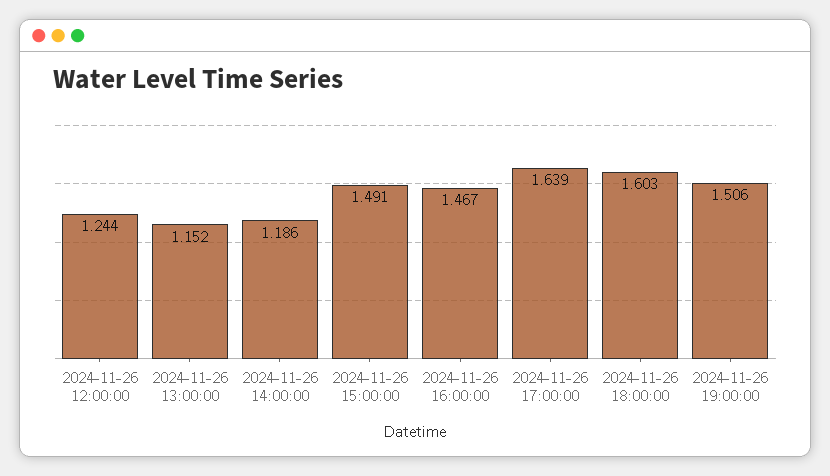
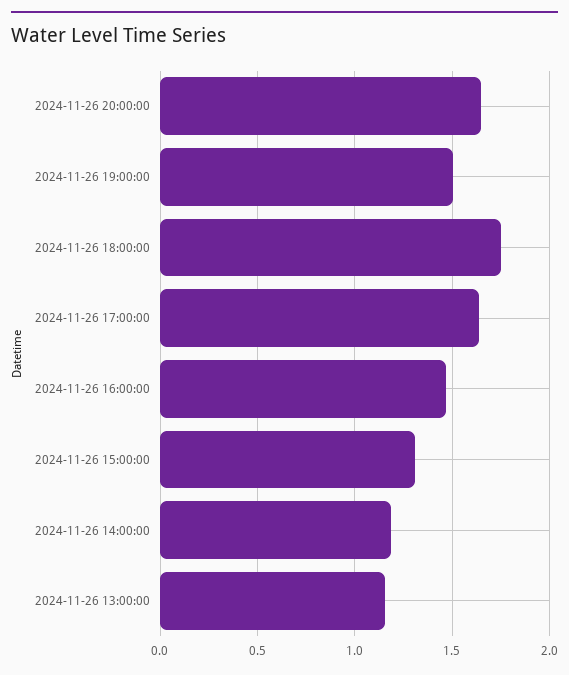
2024-11-26 12:00:00: 1.244 -> none
2024-11-26 15:00:00: 1.491 -> 1.3
2024-11-26 18:00:00: 1.603 -> 1.75
2024-11-26 20:00:00: none -> 1.65

